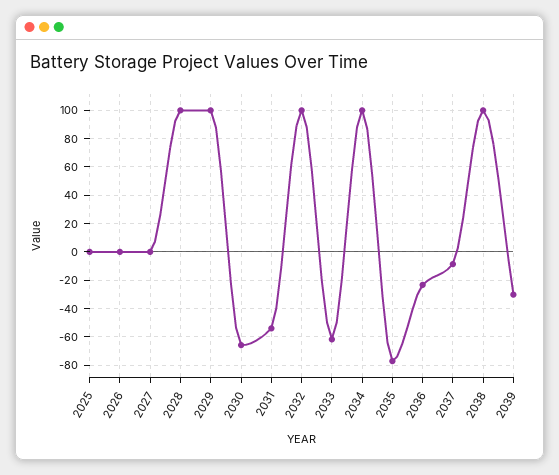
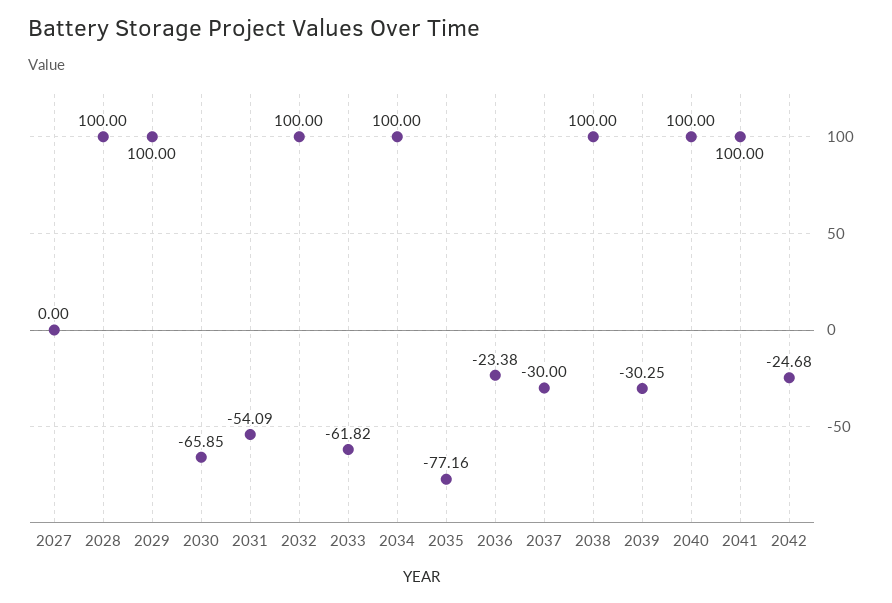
2025: 0 -> none
2026: 0 -> none
2037: -10 -> -30
2040: none -> 100
2041: none -> 100
2042: none -> -24.68

